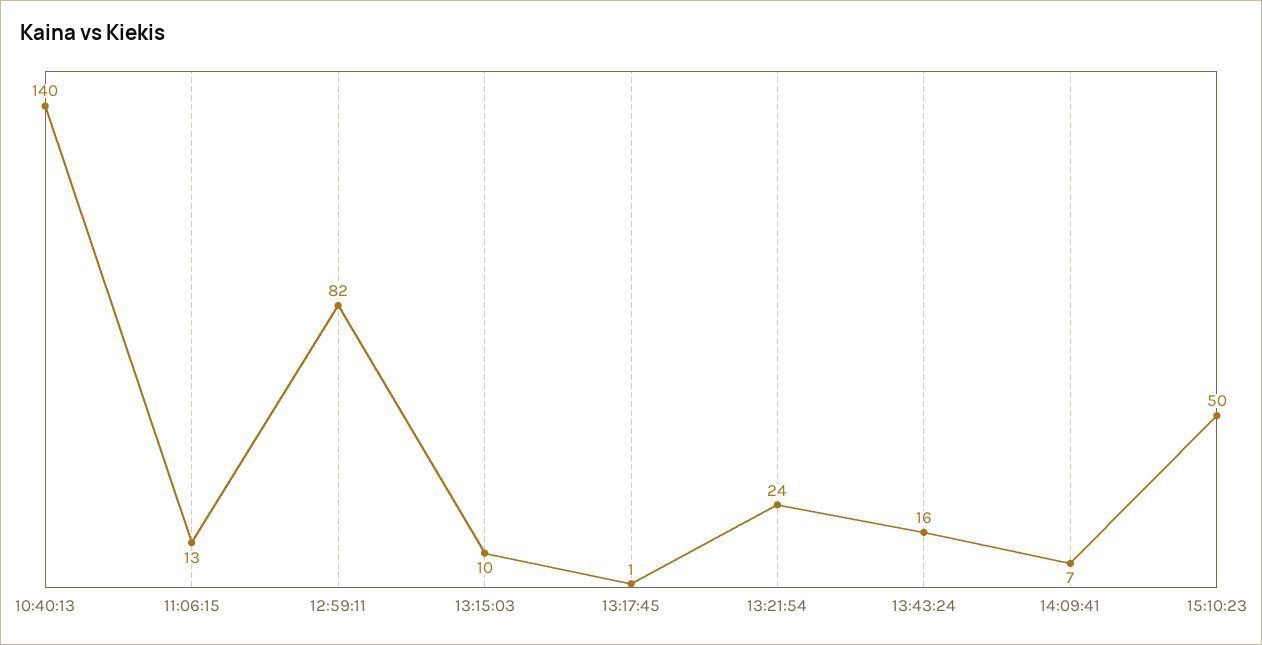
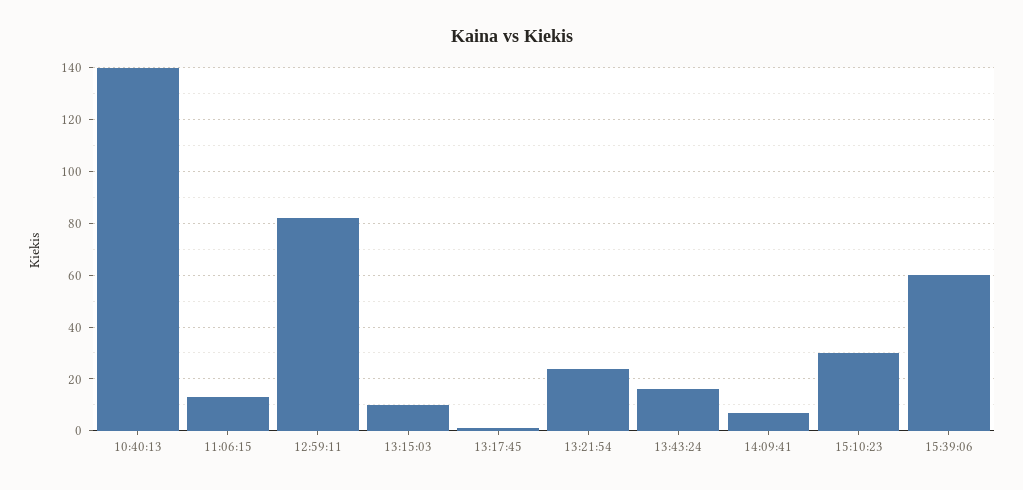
15:10:23: 50 -> 30
15:39:06: none -> 60

